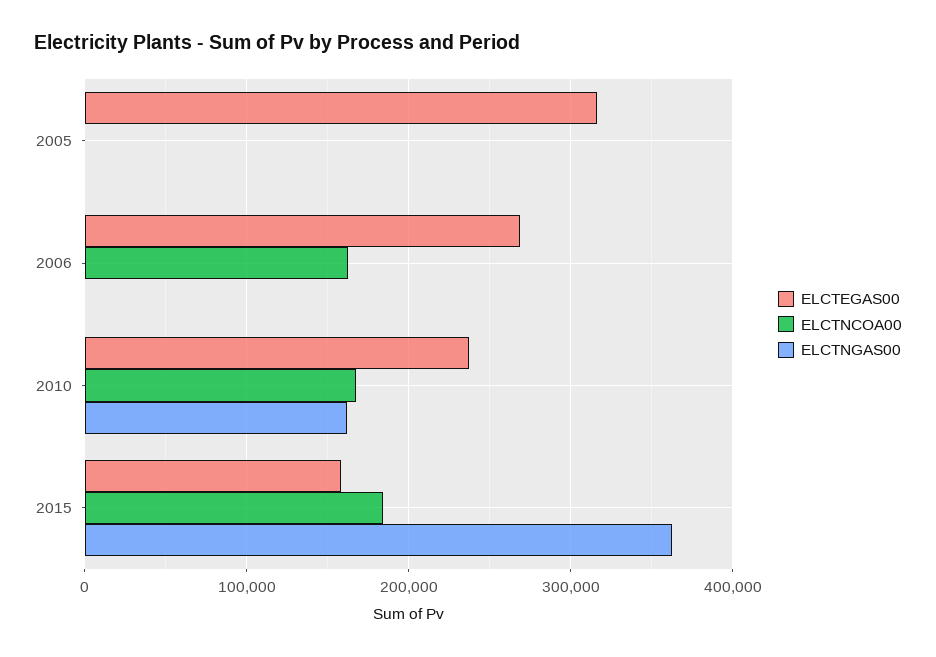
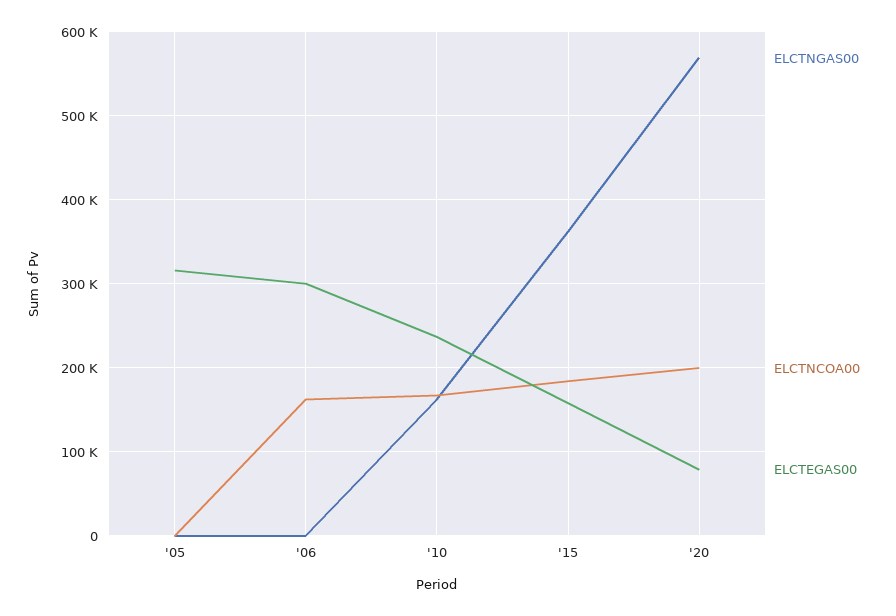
ELCTEGAS00, 2006: 270000 -> 300000
ELCTNGAS00, '20: none -> 570000
ELCTNCOA00, '20: none -> 200000
ELCTEGAS00, '20: none -> 80000

